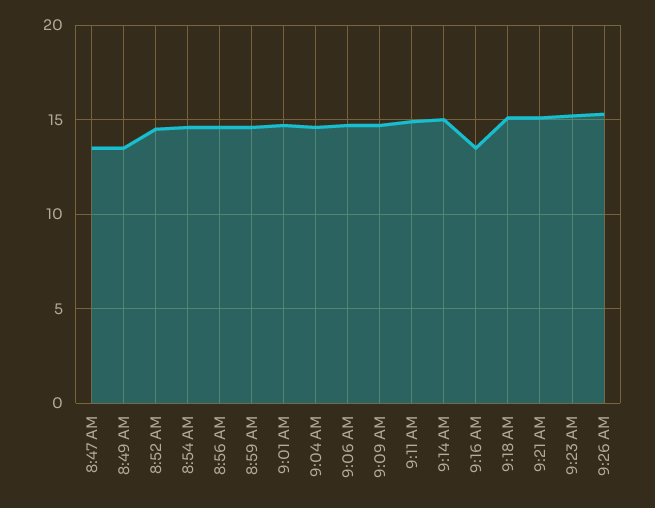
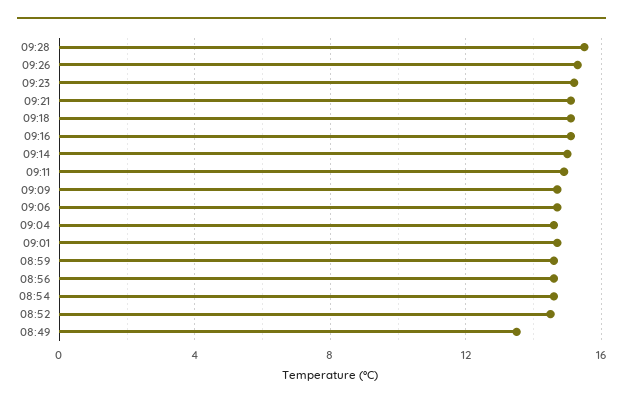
8:47 AM: 13.5 -> none
9:16 AM: 13.5 -> 15
09:28: none -> 15.5

